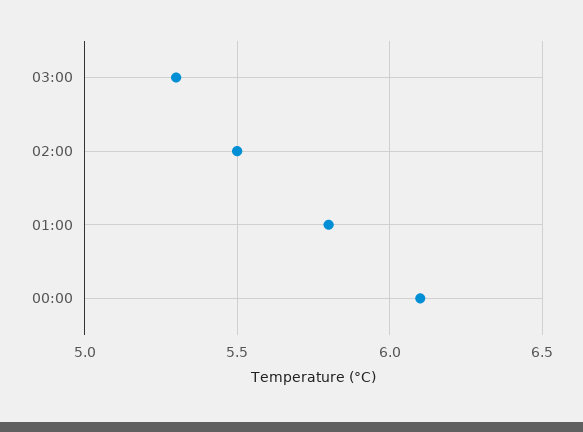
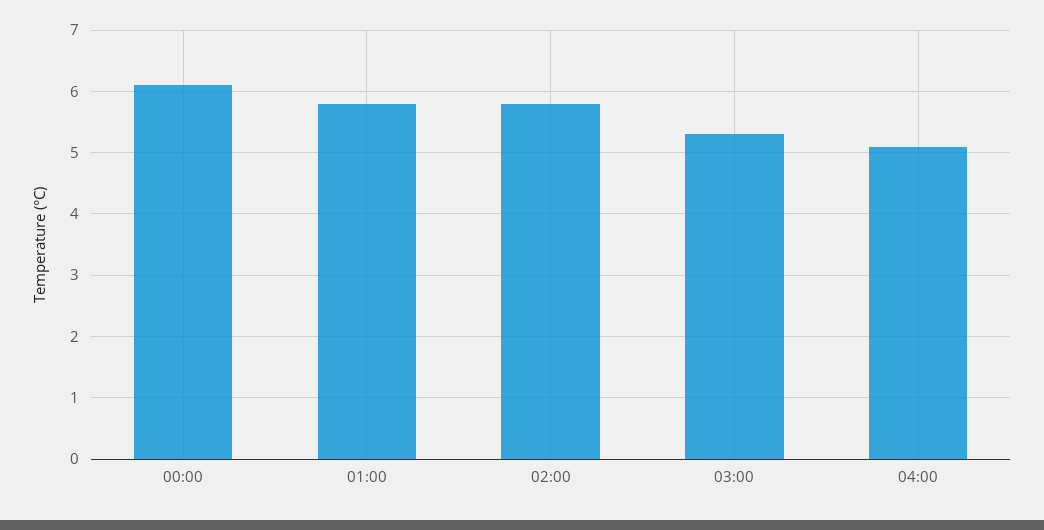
02:00: 5.5 -> 5.8
04:00: none -> 5.1

